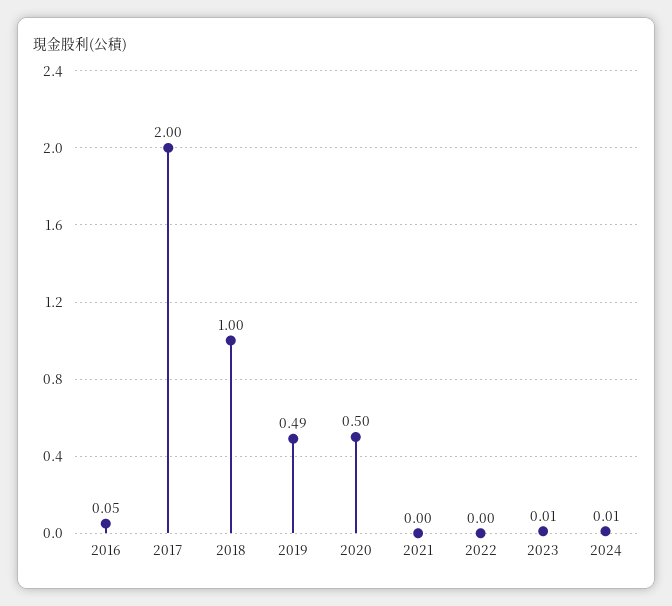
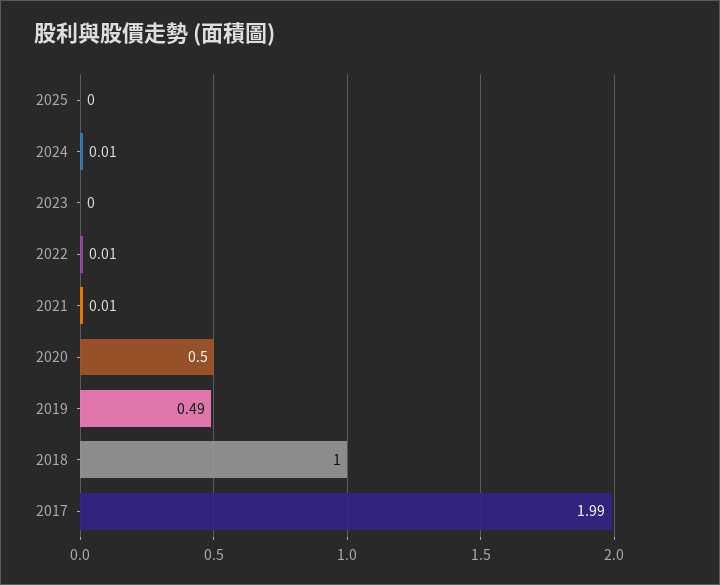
2016: 0.05 -> none
2017: 2 -> 1.99
2021: 0 -> 0.01
2022: 0 -> 0.01
2023: 0.01 -> 0
2025: none -> 0

